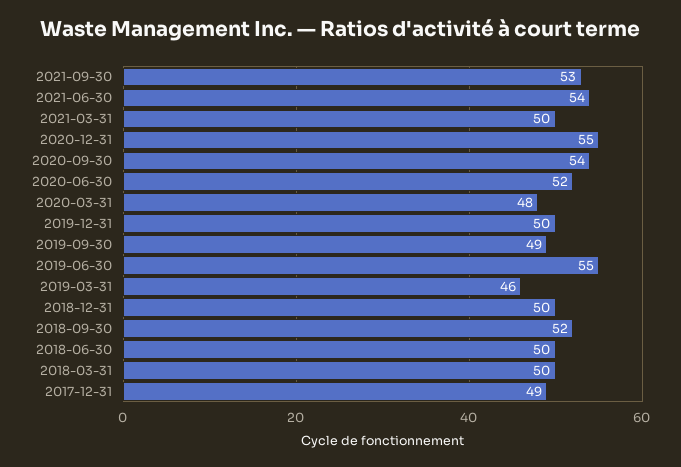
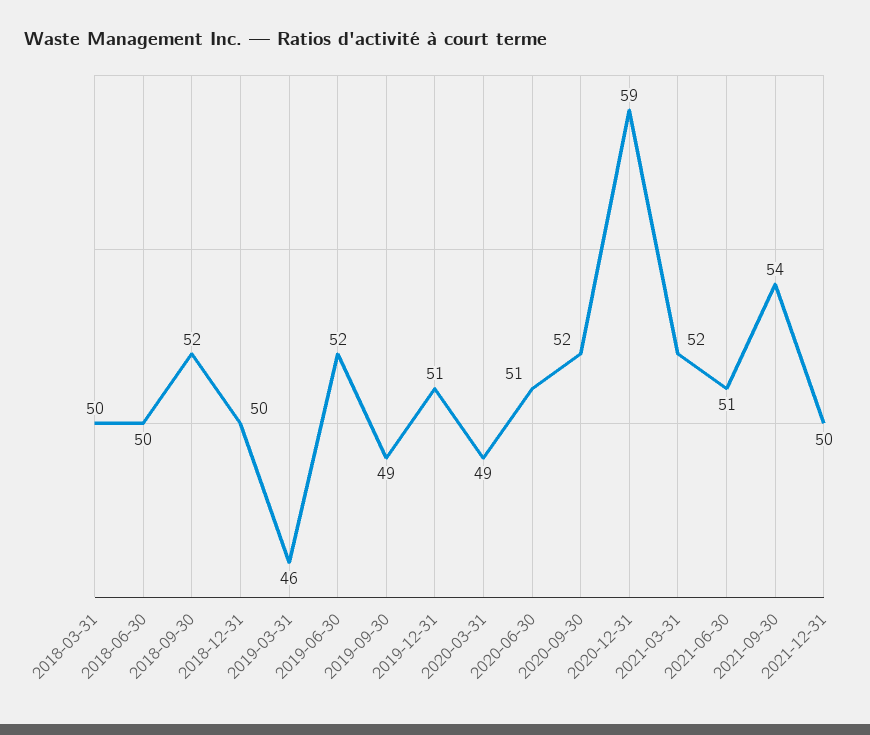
2021-09-30: 53 -> 54
2021-06-30: 54 -> 51
2021-03-31: 50 -> 52
2020-12-31: 55 -> 59
2020-09-30: 54 -> 52
2020-06-30: 52 -> 51
2020-03-31: 48 -> 49
2019-12-31: 50 -> 51
2019-06-30: 55 -> 52
2017-12-31: 49 -> none
2021-12-31: none -> 50

